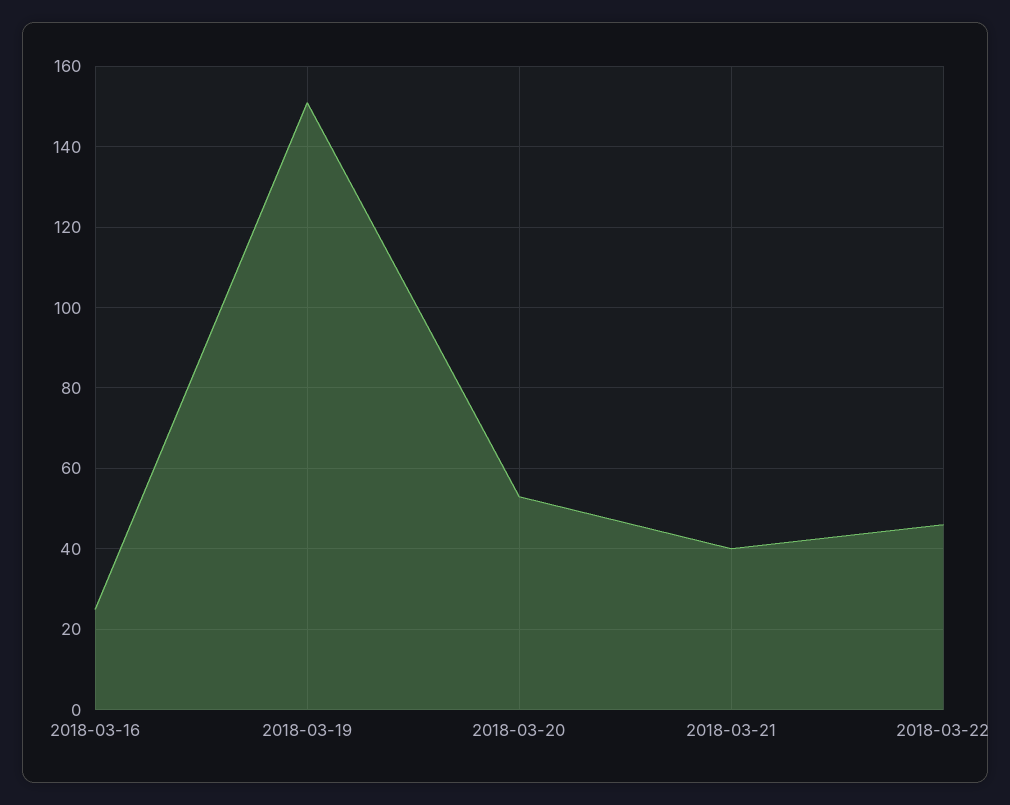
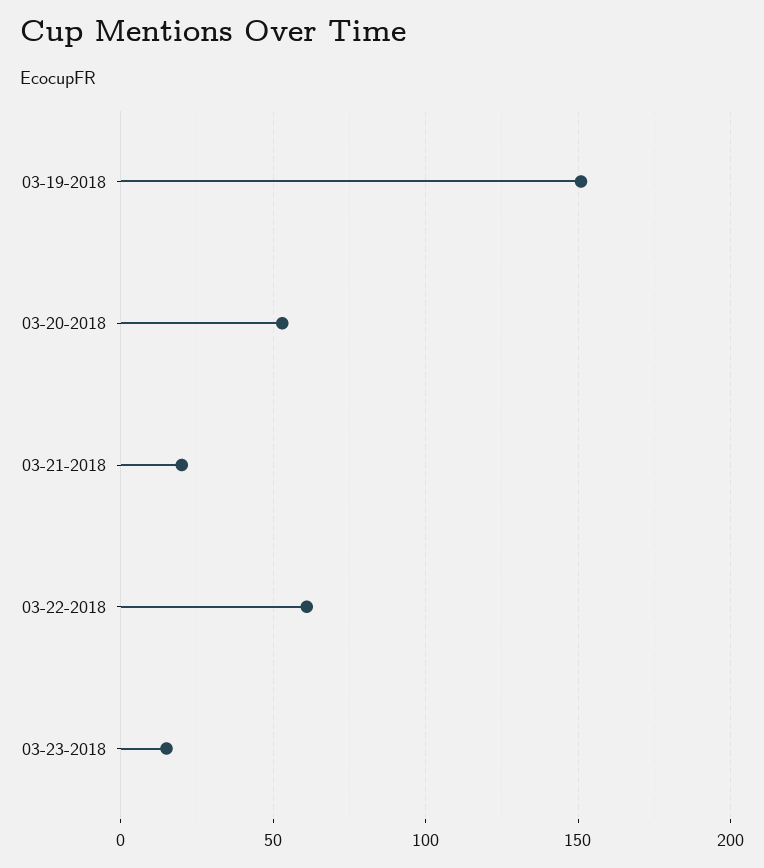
2018-03-16: 25 -> none
2018-03-21: 40 -> 20
2018-03-22: 45 -> 60
03-23-2018: none -> 15

